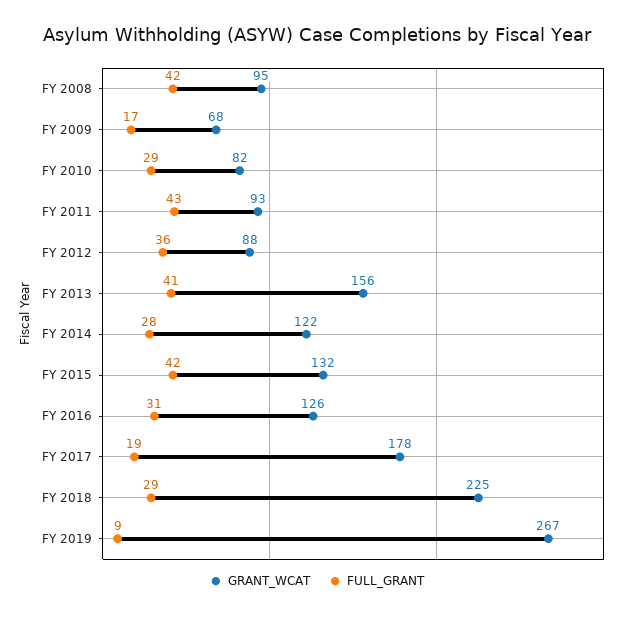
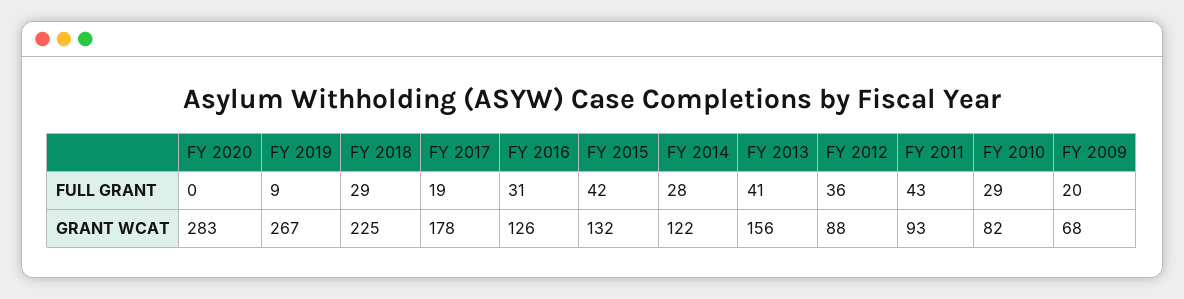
GRANT_WCAT, FY 2008: 95 -> none
FULL_GRANT, FY 2008: 42 -> none
FULL_GRANT, FY 2009: 17 -> 20
FULL_GRANT, FY 2020: none -> 0
GRANT_WCAT, FY 2020: none -> 283

